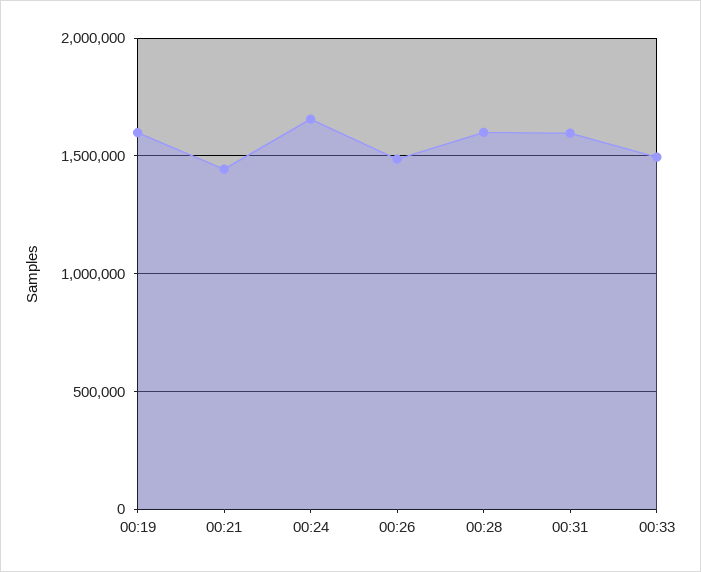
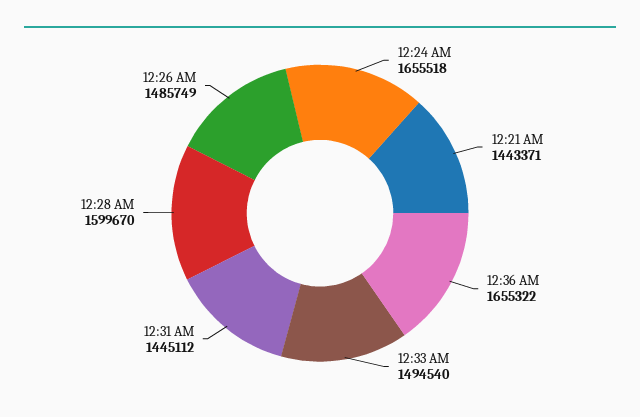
00:19: 1600000 -> none
00:31: 1600000 -> 1445112
12:36 AM: none -> 1655322

